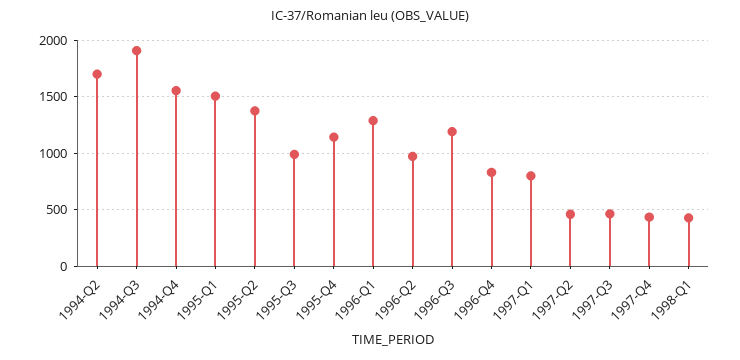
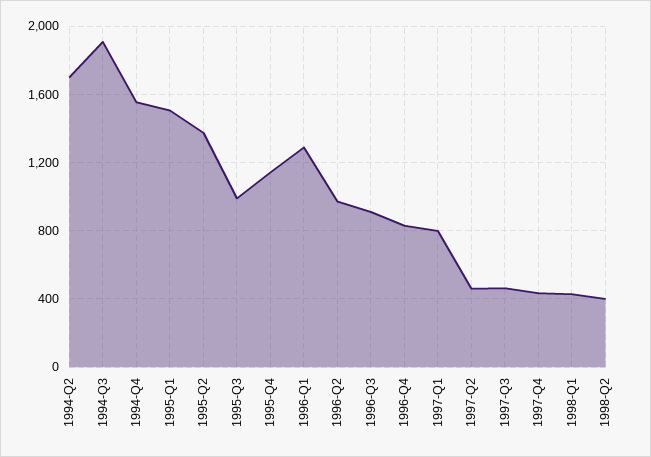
1996-Q3: 1200 -> 900
1998-Q2: none -> 400

